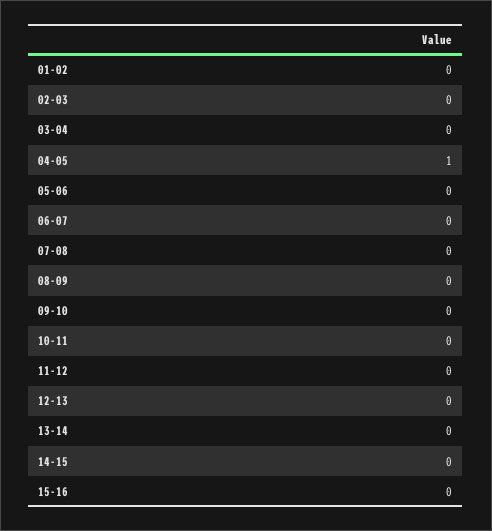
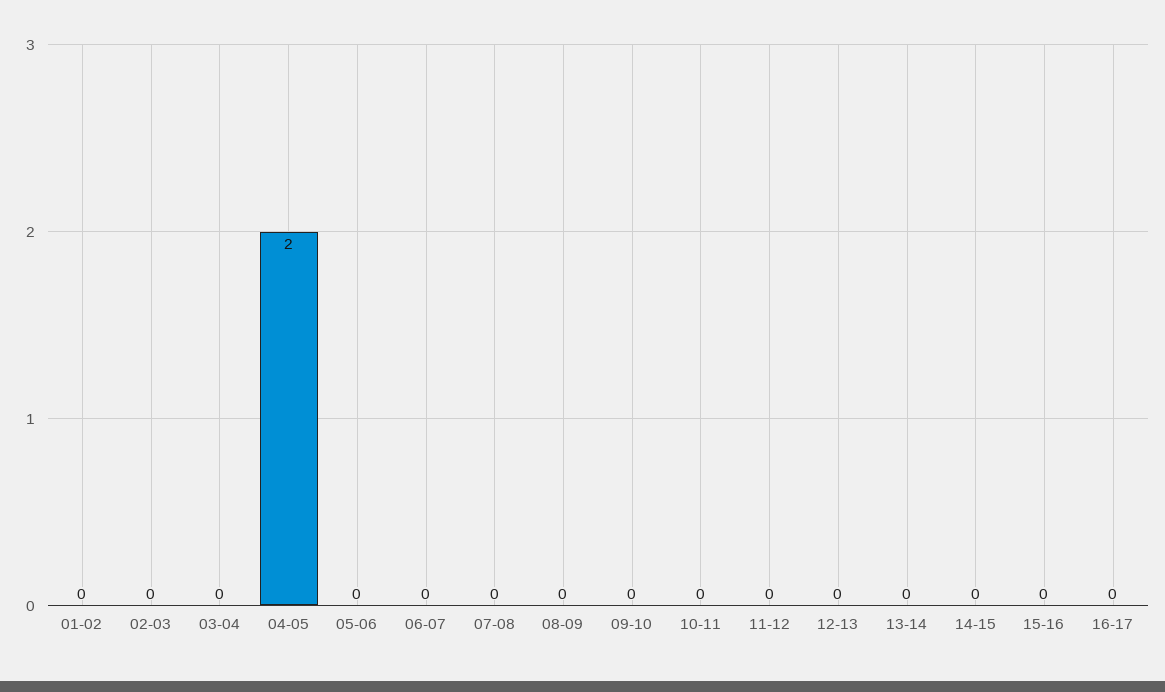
04-05: 1 -> 2
16-17: none -> 0

